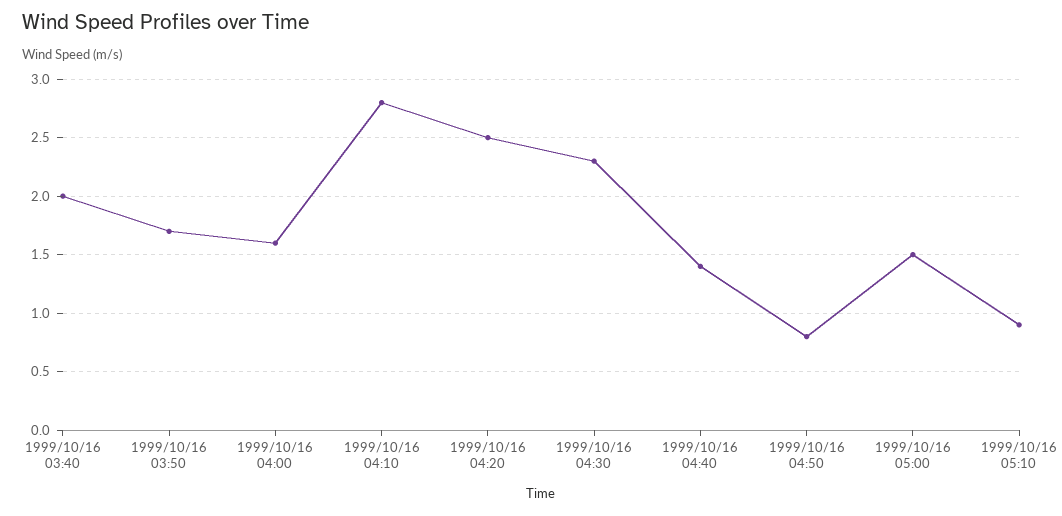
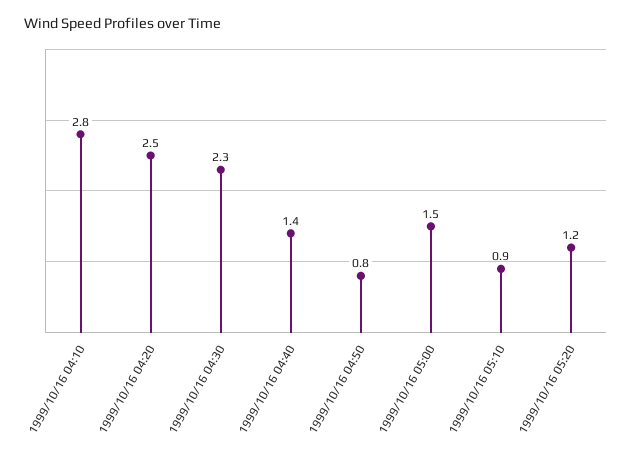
1999/10/16 03:40: 2 -> none
1999/10/16 03:50: 1.7 -> none
1999/10/16 04:00: 1.6 -> none
1999/10/16 05:20: none -> 1.2

